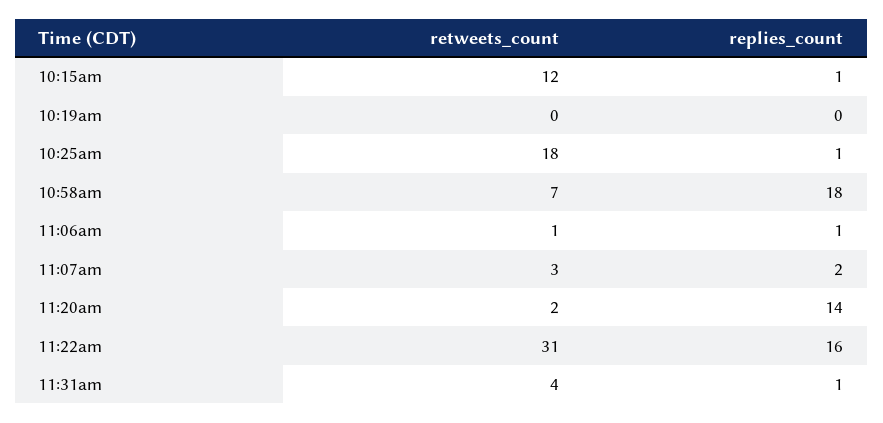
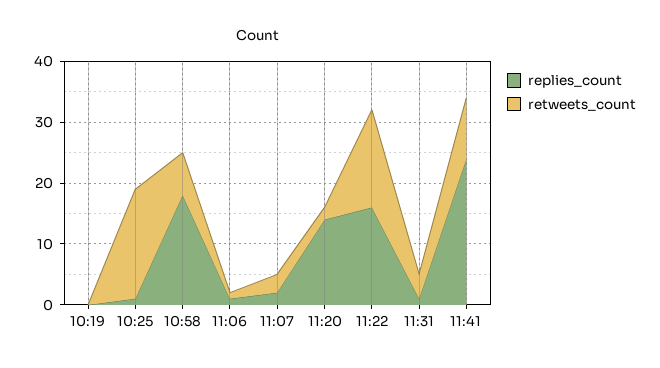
retweets_count, 10:15am: 12 -> none
replies_count, 10:15am: 1 -> none
retweets_count, 11:22am: 31 -> 15
replies_count, 11:41: none -> 25
retweets_count, 11:41: none -> 10

